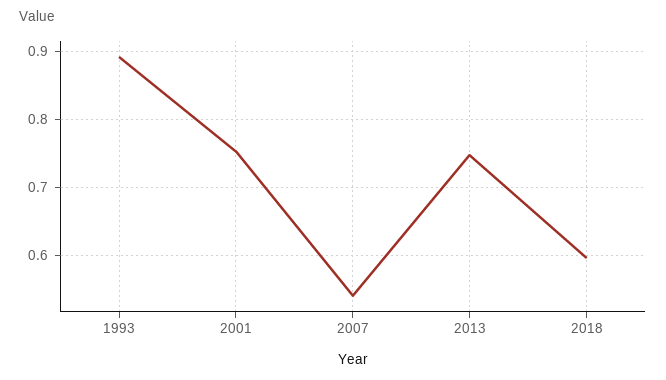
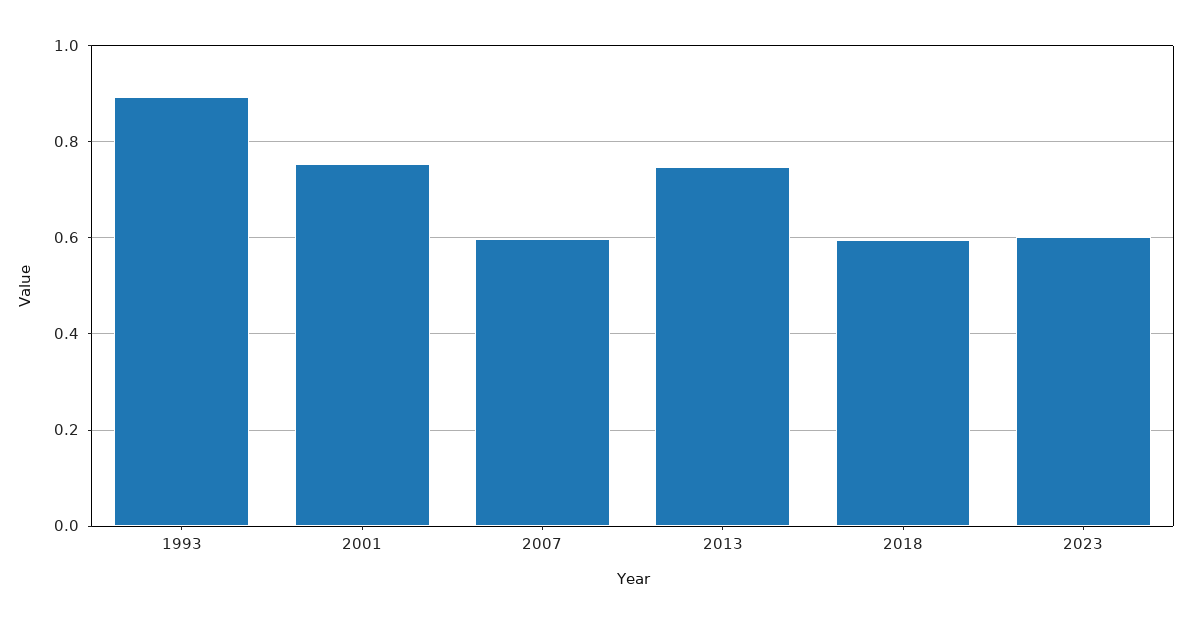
2007: 0.54 -> 0.6
2023: none -> 0.6

